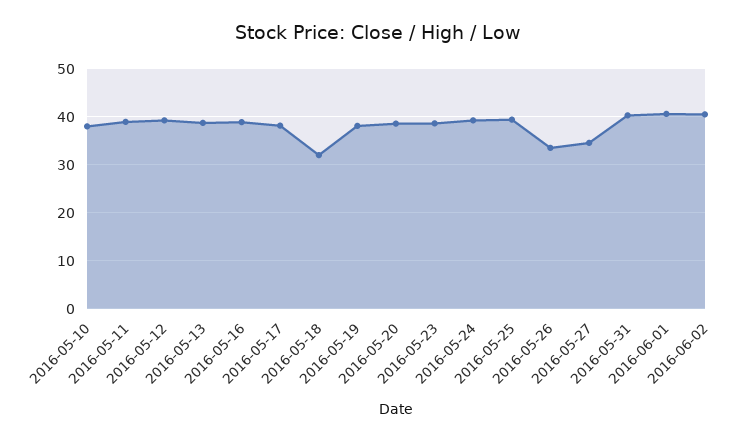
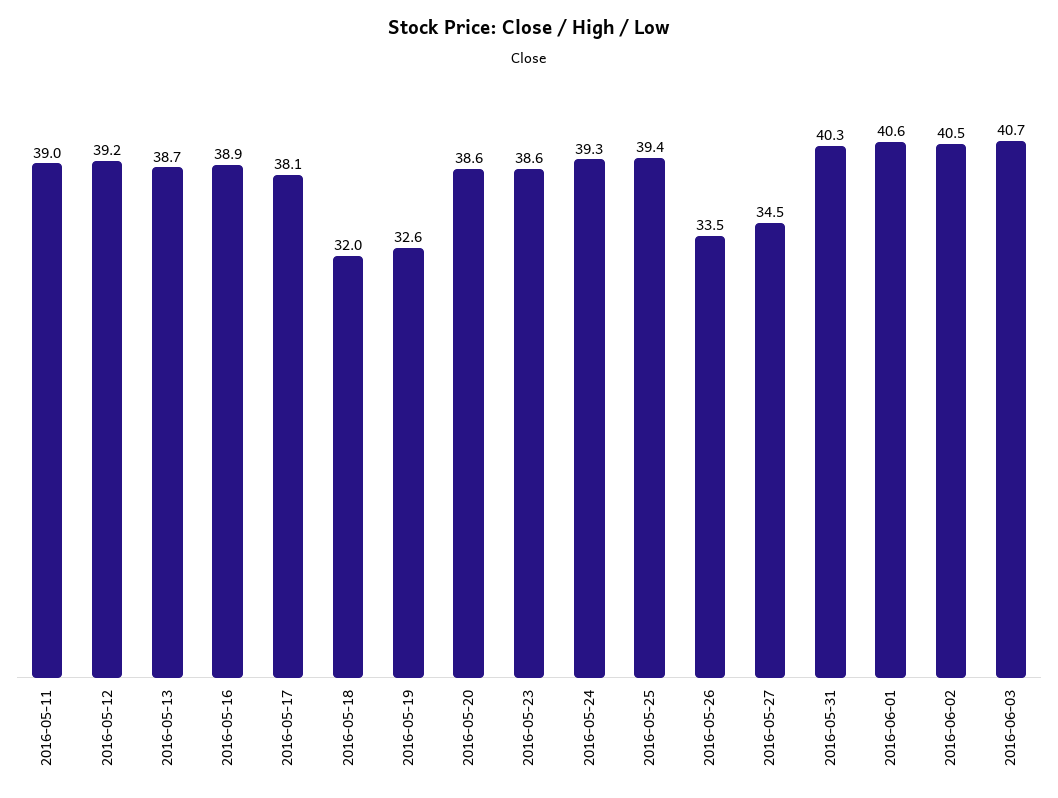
2016-05-10: 38 -> none
2016-05-19: 38 -> 32.6
2016-06-03: none -> 40.7

